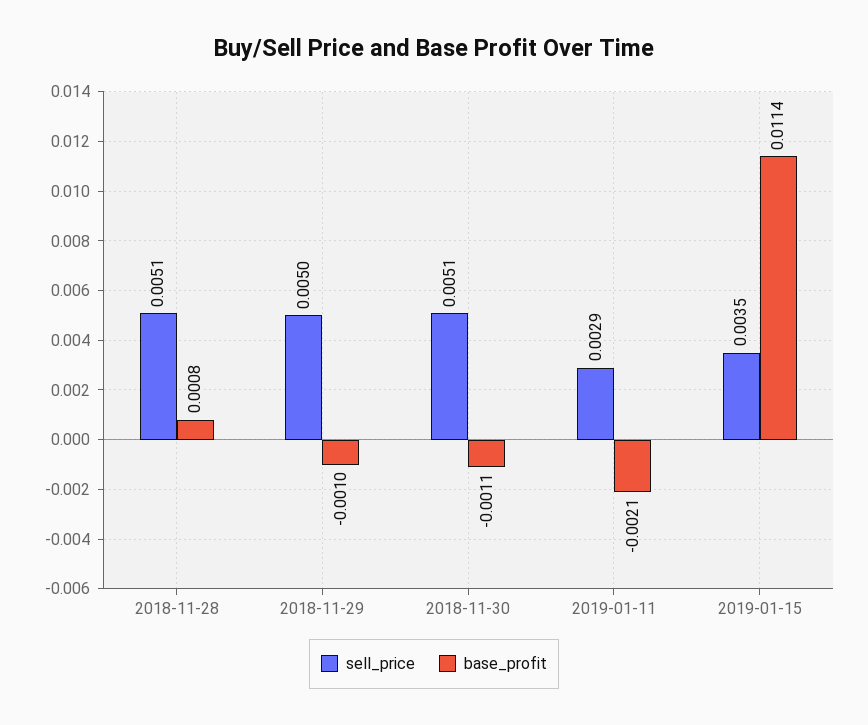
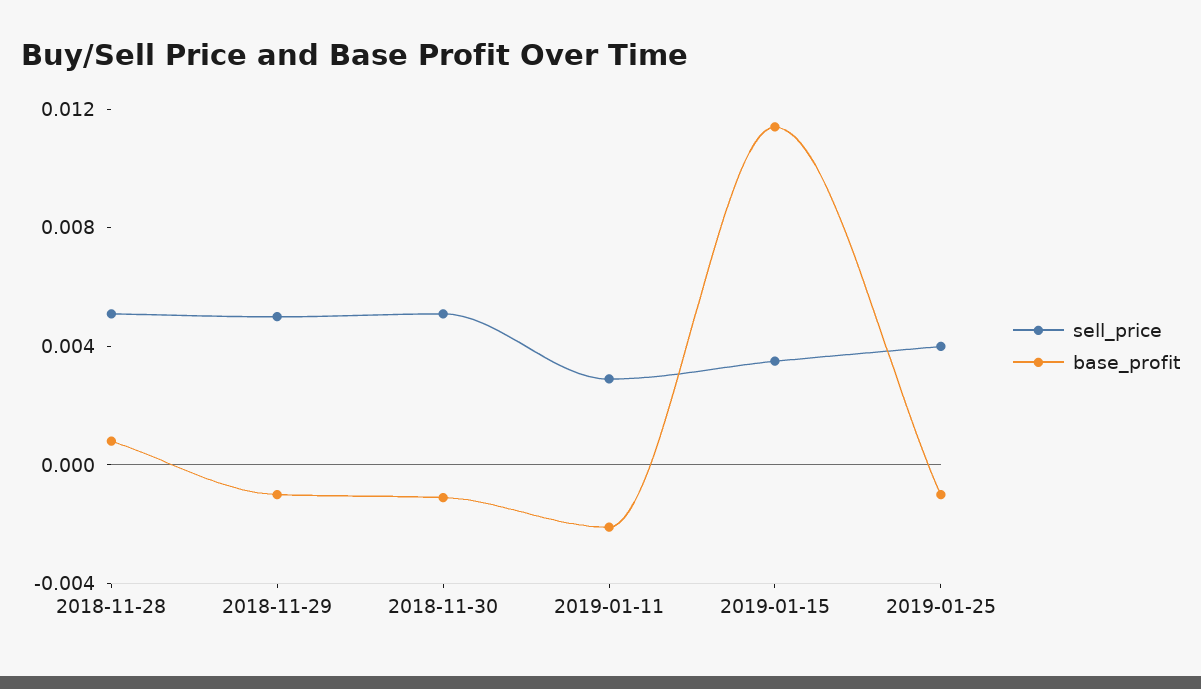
sell_price, 2019-01-25: none -> 0.004
base_profit, 2019-01-25: none -> -0.001

